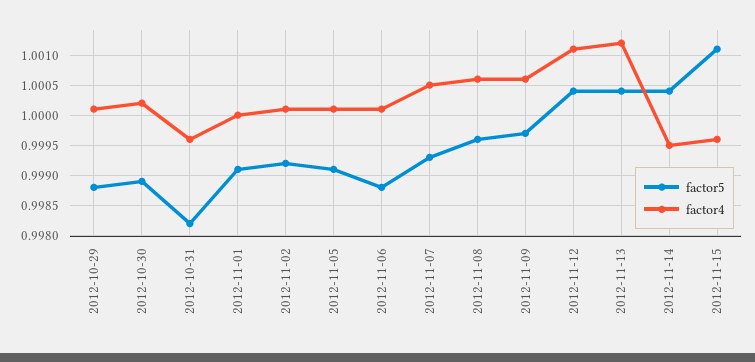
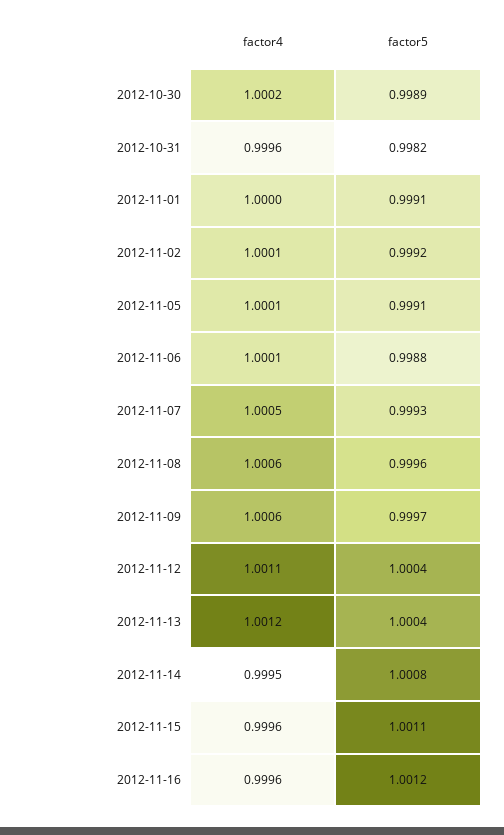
factor5, 2012-10-29: 0.9988 -> none
factor4, 2012-10-29: 1.0001 -> none
factor5, 2012-11-14: 1.0004 -> 1.0008
factor4, 2012-11-16: none -> 0.9996
factor5, 2012-11-16: none -> 1.0012

